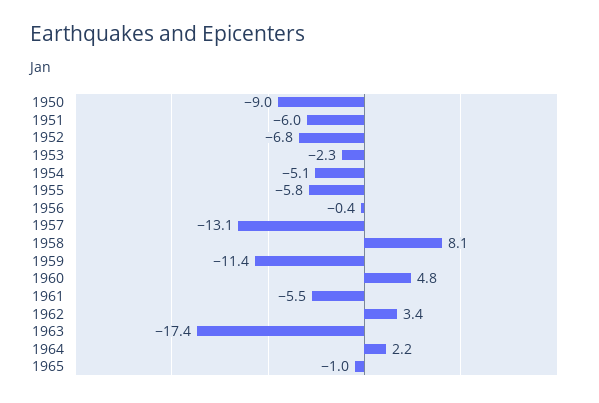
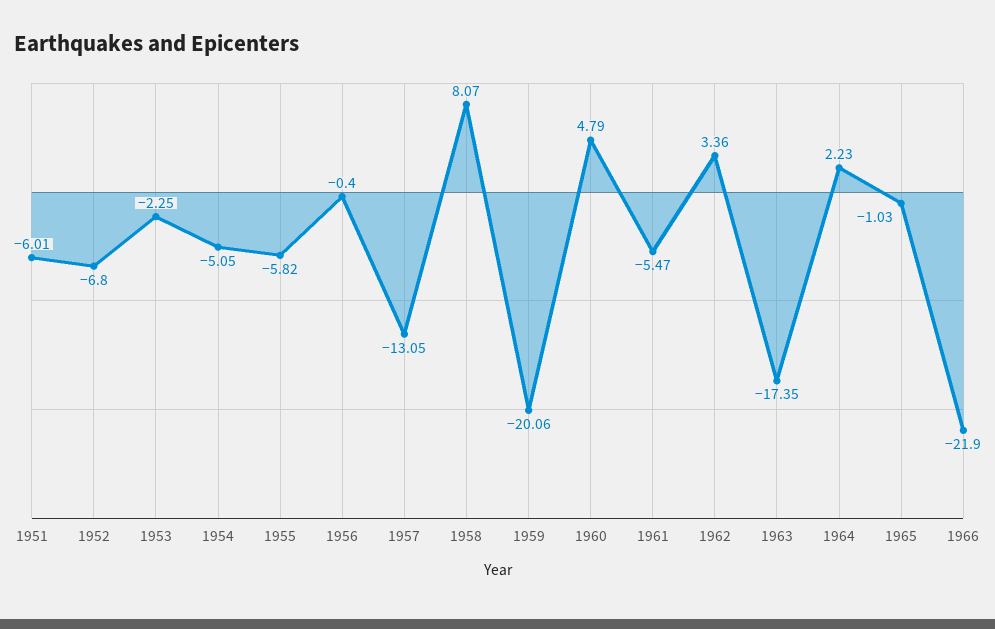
1950: -9 -> none
1959: -11.4 -> -20.06
1966: none -> -21.9

